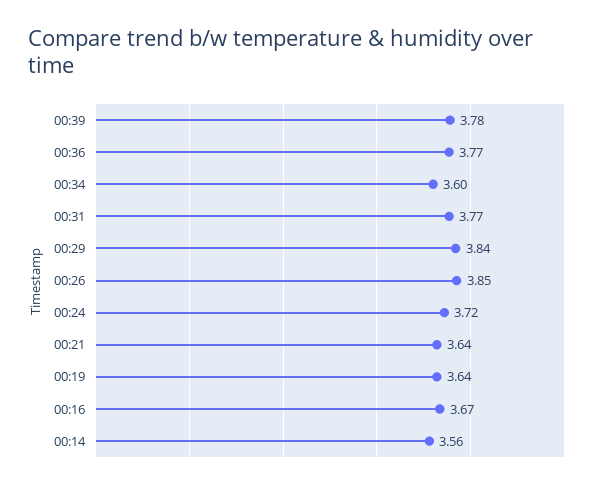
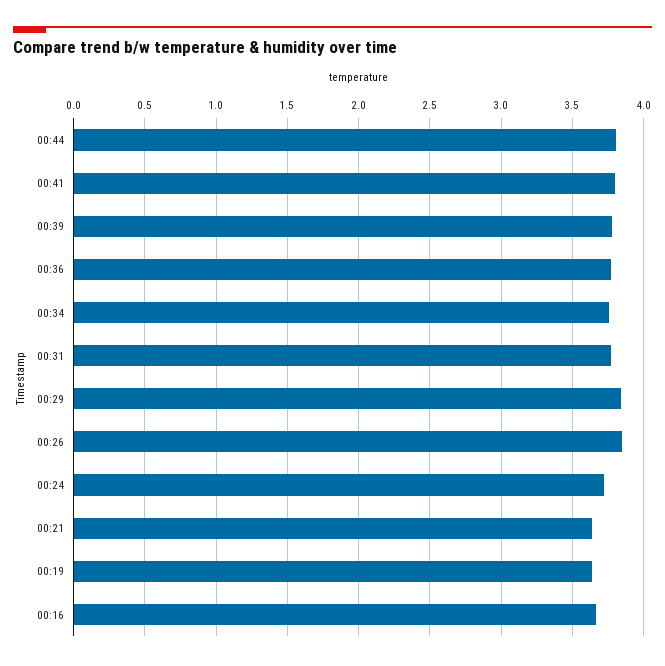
00:34: 3.6 -> 3.75
00:14: 3.56 -> none
00:44: none -> 3.8
00:41: none -> 3.8

